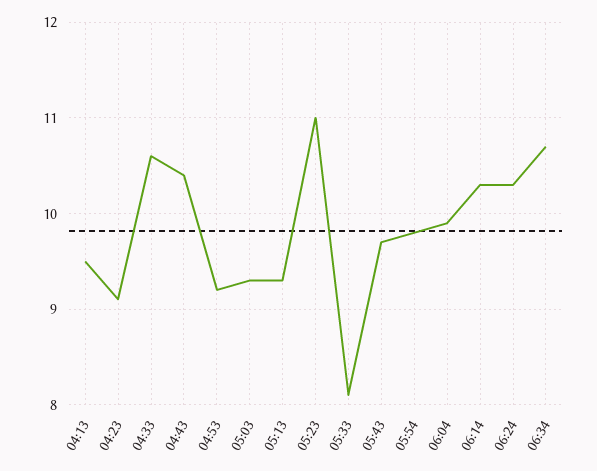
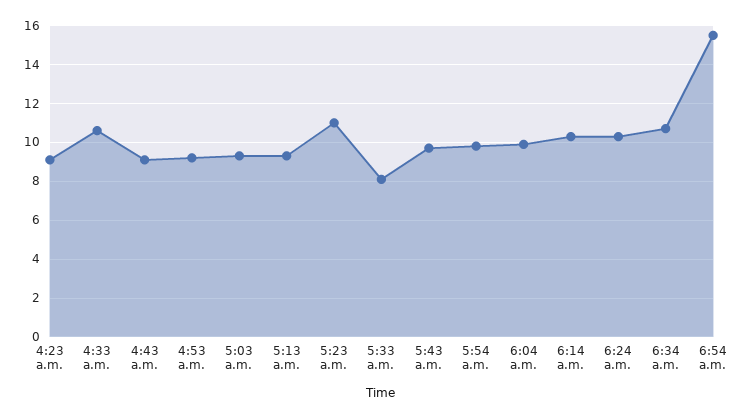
04:13: 9.5 -> none
04:43: 10.4 -> 9
6:54 a.m.: none -> 15.5

